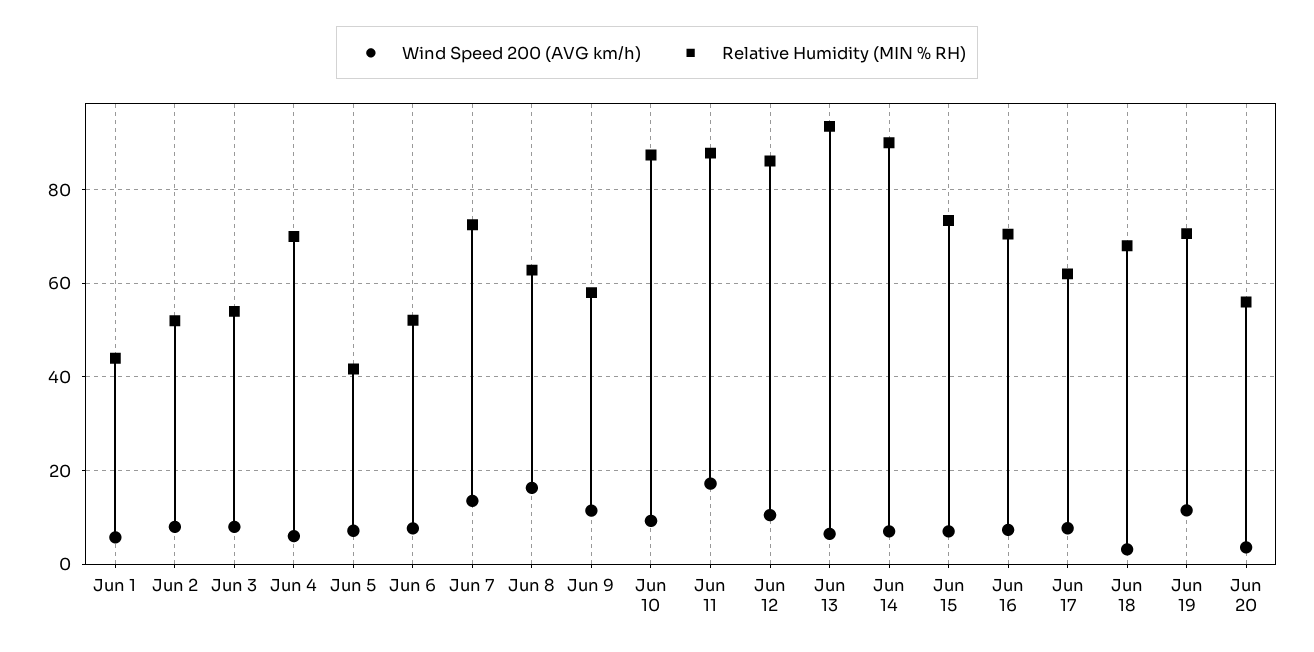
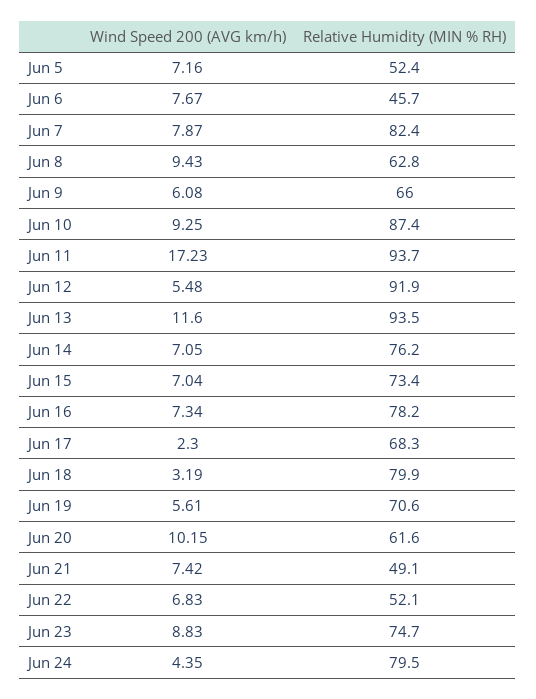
Wind Speed 200 (AVG km/h), Jun 1: 6 -> none
Relative Humidity (MIN % RH), Jun 1: 44 -> none
Wind Speed 200 (AVG km/h), Jun 2: 8 -> none
Relative Humidity (MIN % RH), Jun 2: 52 -> none
Wind Speed 200 (AVG km/h), Jun 3: 8 -> none
Relative Humidity (MIN % RH), Jun 3: 54 -> none
Wind Speed 200 (AVG km/h), Jun 4: 6 -> none
Relative Humidity (MIN % RH), Jun 4: 70 -> none
Relative Humidity (MIN % RH), Jun 5: 42 -> 52.4
Relative Humidity (MIN % RH), Jun 6: 52 -> 45.7
Wind Speed 200 (AVG km/h), Jun 7: 14 -> 7.87
Relative Humidity (MIN % RH), Jun 7: 72 -> 82.4
Wind Speed 200 (AVG km/h), Jun 8: 16 -> 9.43
Wind Speed 200 (AVG km/h), Jun 9: 12 -> 6.08
Relative Humidity (MIN % RH), Jun 9: 58 -> 66
Relative Humidity (MIN % RH), Jun 11: 88 -> 93.7
Wind Speed 200 (AVG km/h), Jun 12: 10 -> 5.48
Relative Humidity (MIN % RH), Jun 12: 86 -> 91.9
Wind Speed 200 (AVG km/h), Jun 13: 6 -> 11.6
Relative Humidity (MIN % RH), Jun 14: 90 -> 76.2
Relative Humidity (MIN % RH), Jun 16: 70 -> 78.2
Wind Speed 200 (AVG km/h), Jun 17: 8 -> 2.3
Relative Humidity (MIN % RH), Jun 17: 62 -> 68.3
Relative Humidity (MIN % RH), Jun 18: 68 -> 79.9
Wind Speed 200 (AVG km/h), Jun 19: 12 -> 5.61
Wind Speed 200 (AVG km/h), Jun 20: 4 -> 10.15
Relative Humidity (MIN % RH), Jun 20: 56 -> 61.6
Wind Speed 200 (AVG km/h), Jun 21: none -> 7.42
Relative Humidity (MIN % RH), Jun 21: none -> 49.1
Wind Speed 200 (AVG km/h), Jun 22: none -> 6.83
Relative Humidity (MIN % RH), Jun 22: none -> 52.1
Wind Speed 200 (AVG km/h), Jun 23: none -> 8.83
Relative Humidity (MIN % RH), Jun 23: none -> 74.7
Wind Speed 200 (AVG km/h), Jun 24: none -> 4.35
Relative Humidity (MIN % RH), Jun 24: none -> 79.5

